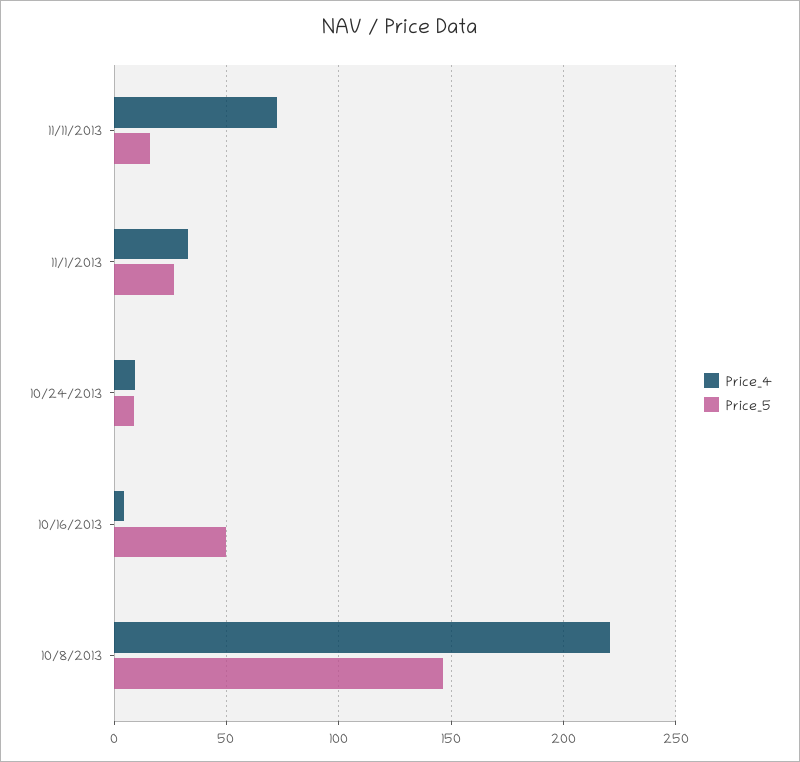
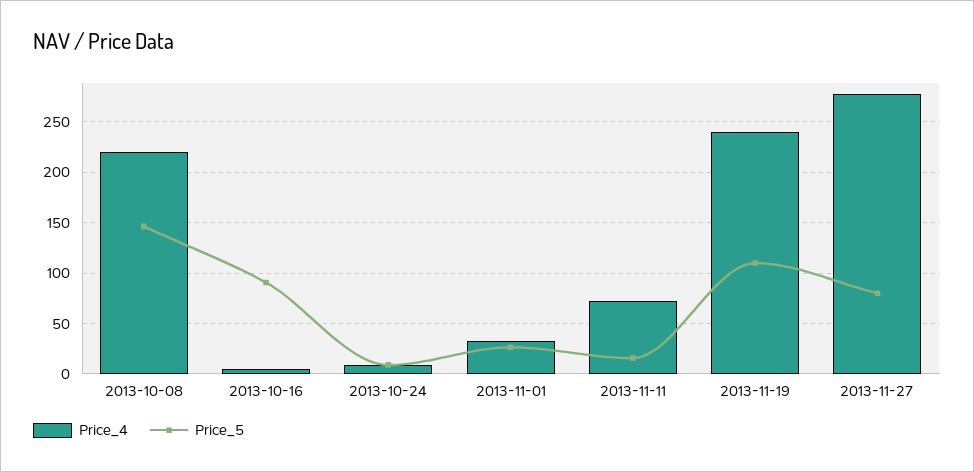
Price_5, 10/16/2013: 50 -> 90
Price_4, 2013-11-19: none -> 240
Price_5, 2013-11-19: none -> 110
Price_4, 2013-11-27: none -> 280
Price_5, 2013-11-27: none -> 80

